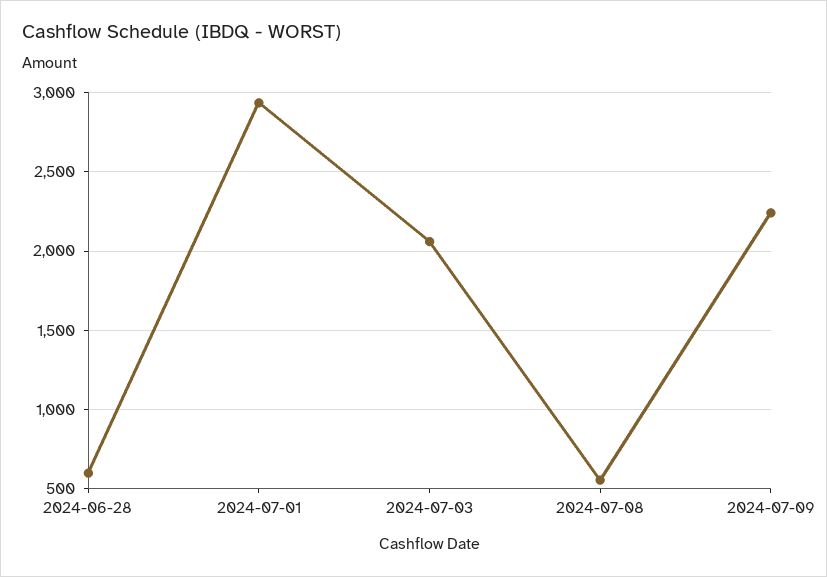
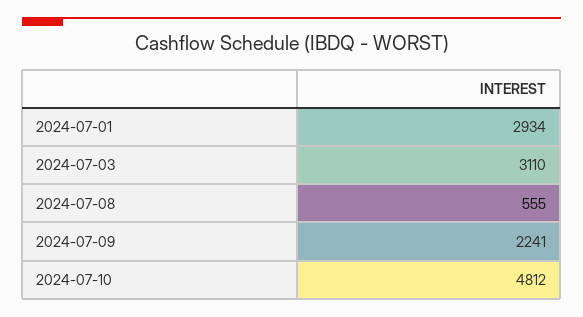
2024-06-28: 600 -> none
2024-07-03: 2050 -> 3110
2024-07-10: none -> 4812

